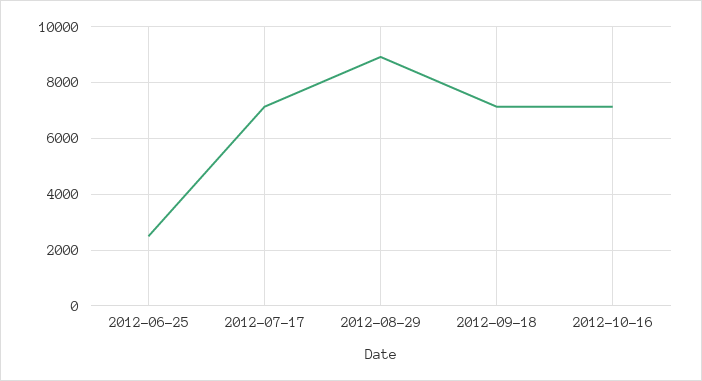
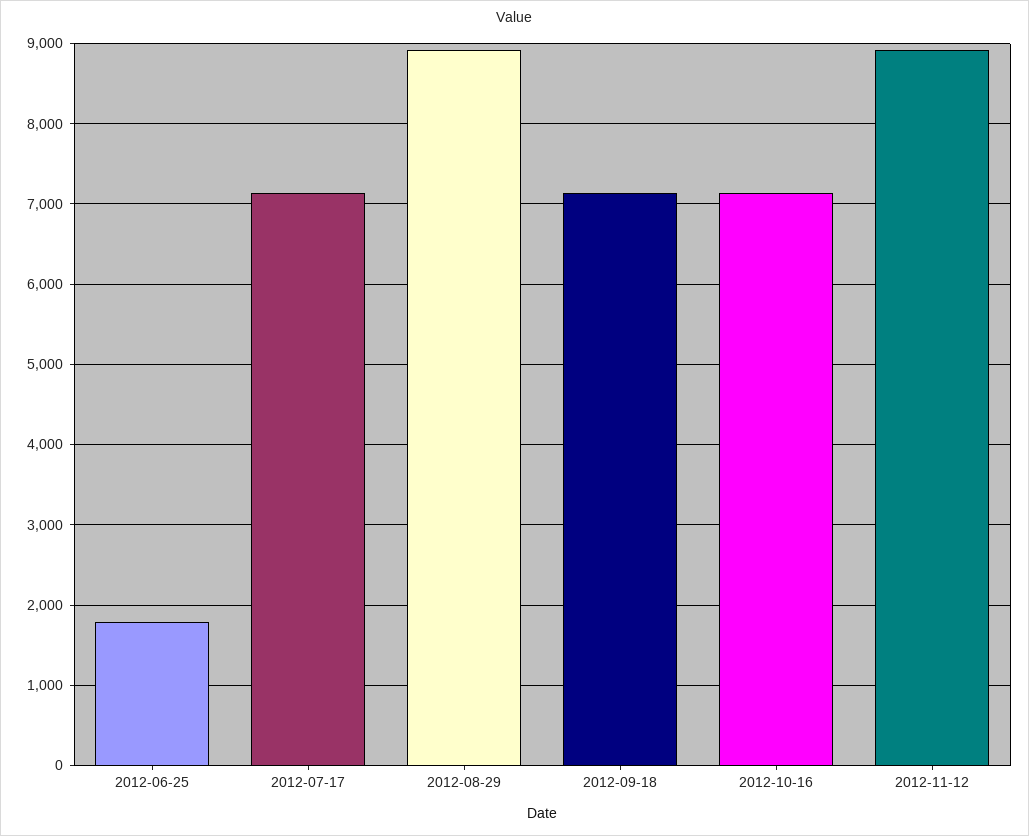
2012-06-25: 2500 -> 1800
2012-11-12: none -> 8900

